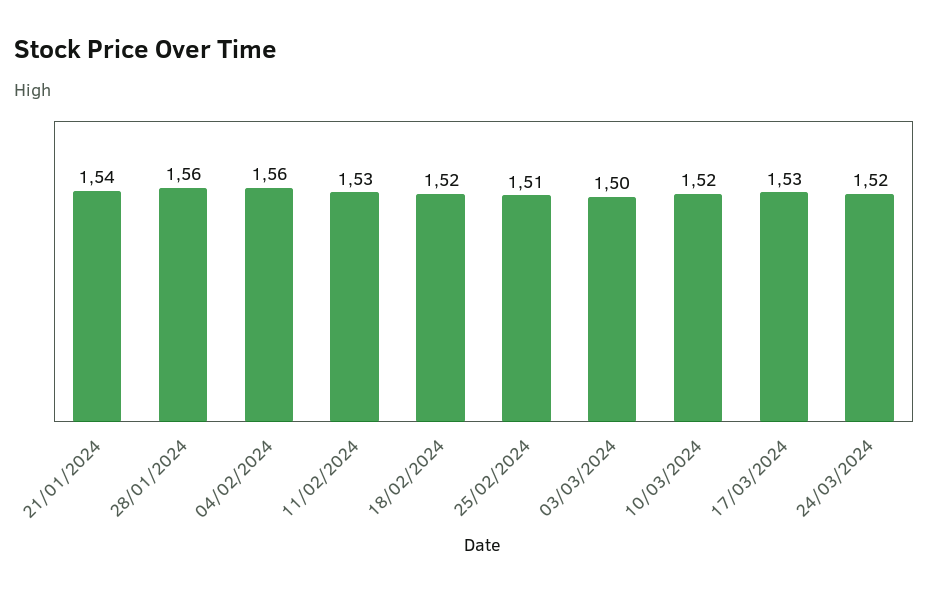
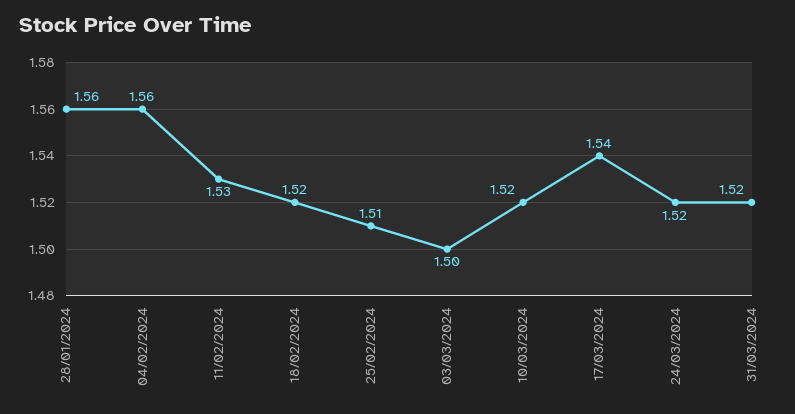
21/01/2024: 1.54 -> none
17/03/2024: 1.53 -> 1.54
31/03/2024: none -> 1.52

